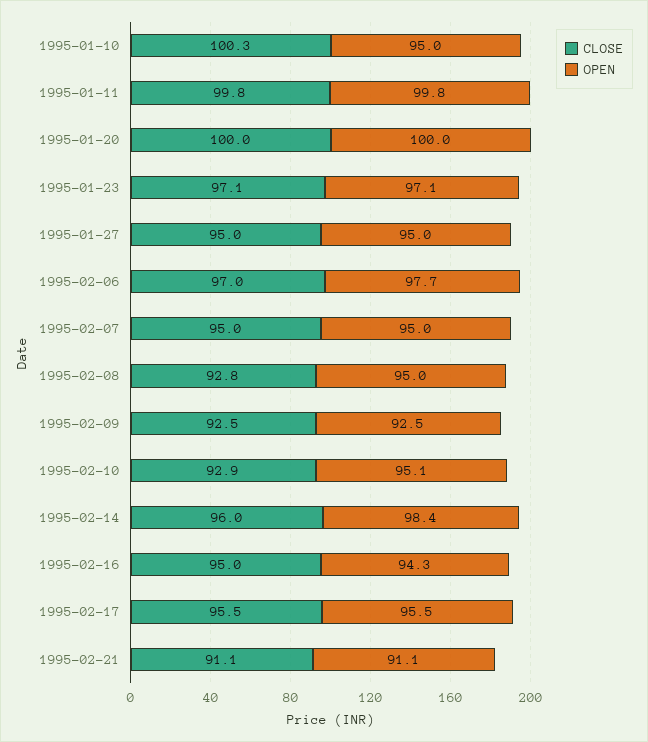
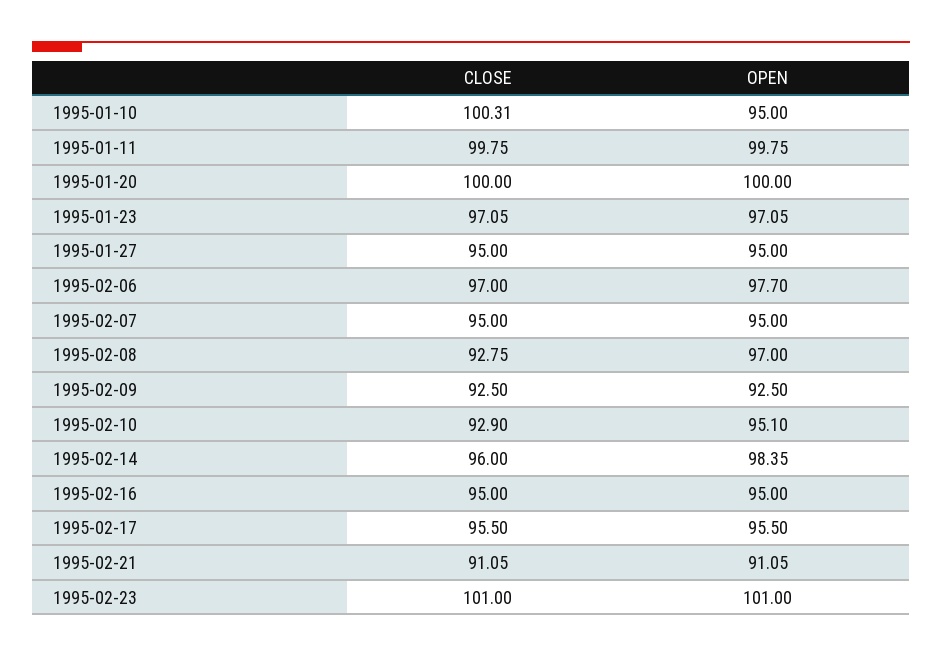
OPEN, 1995-02-08: 95 -> 97
OPEN, 1995-02-16: 94.3 -> 95
CLOSE, 1995-02-23: none -> 101
OPEN, 1995-02-23: none -> 101

